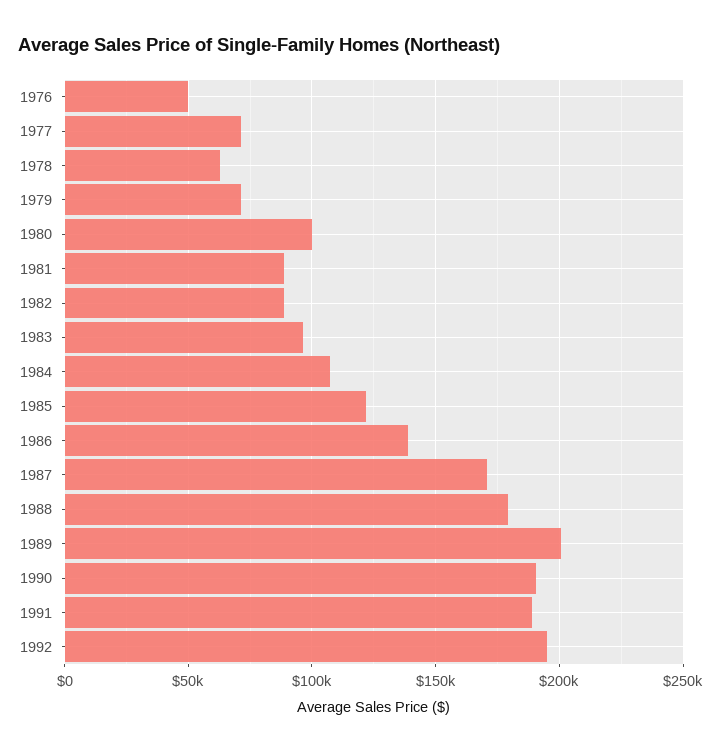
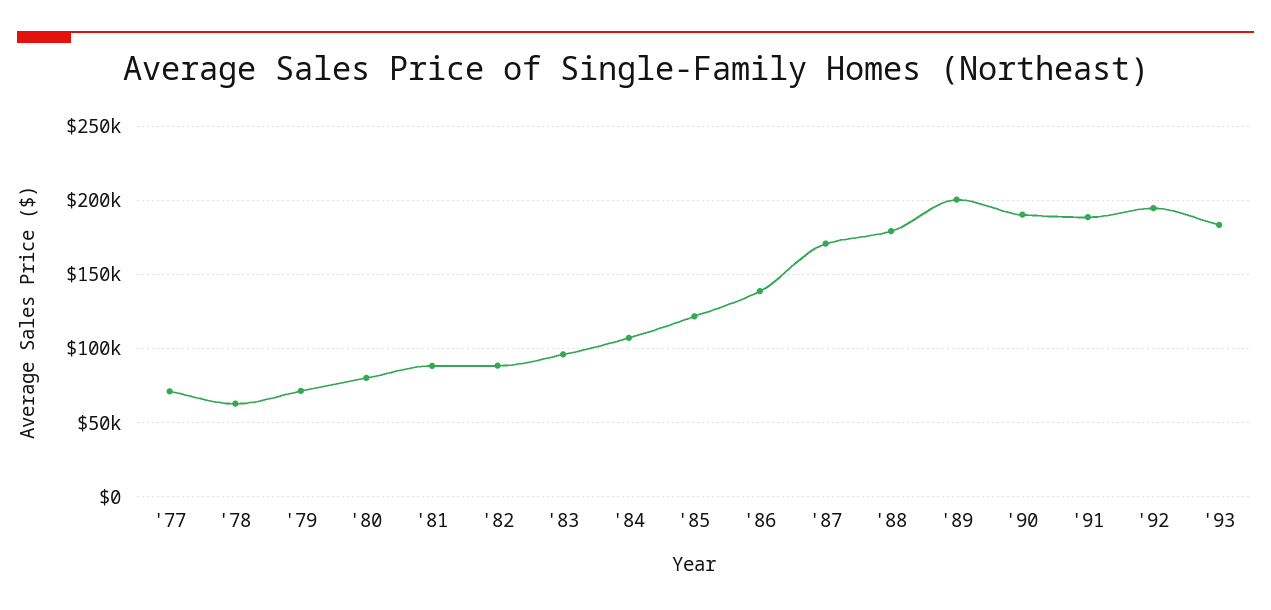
1976: 50000 -> none
1980: 100000 -> 80000
'93: none -> 185000

